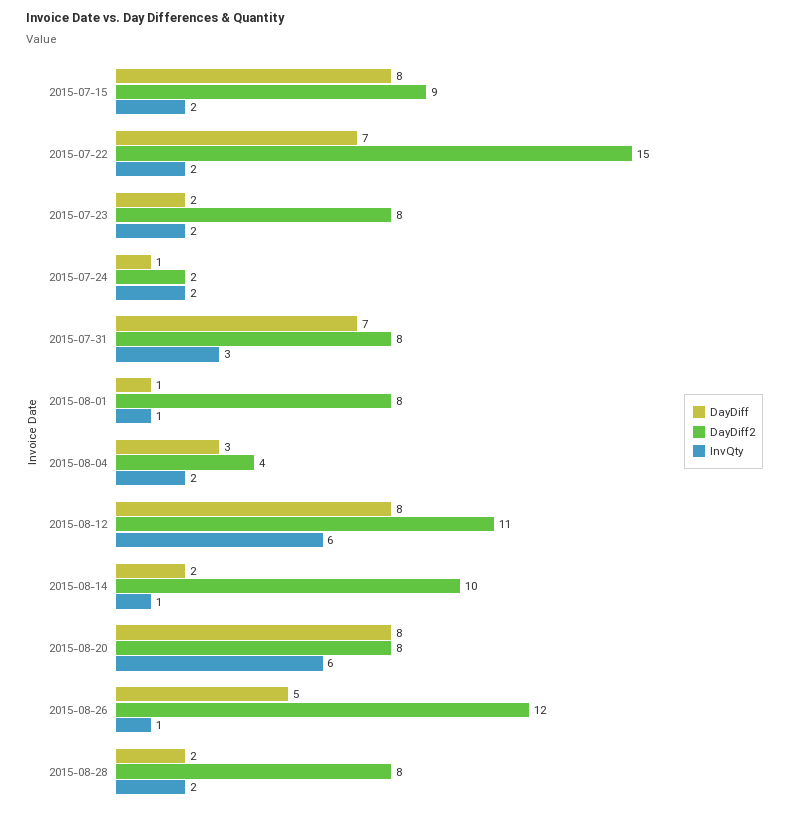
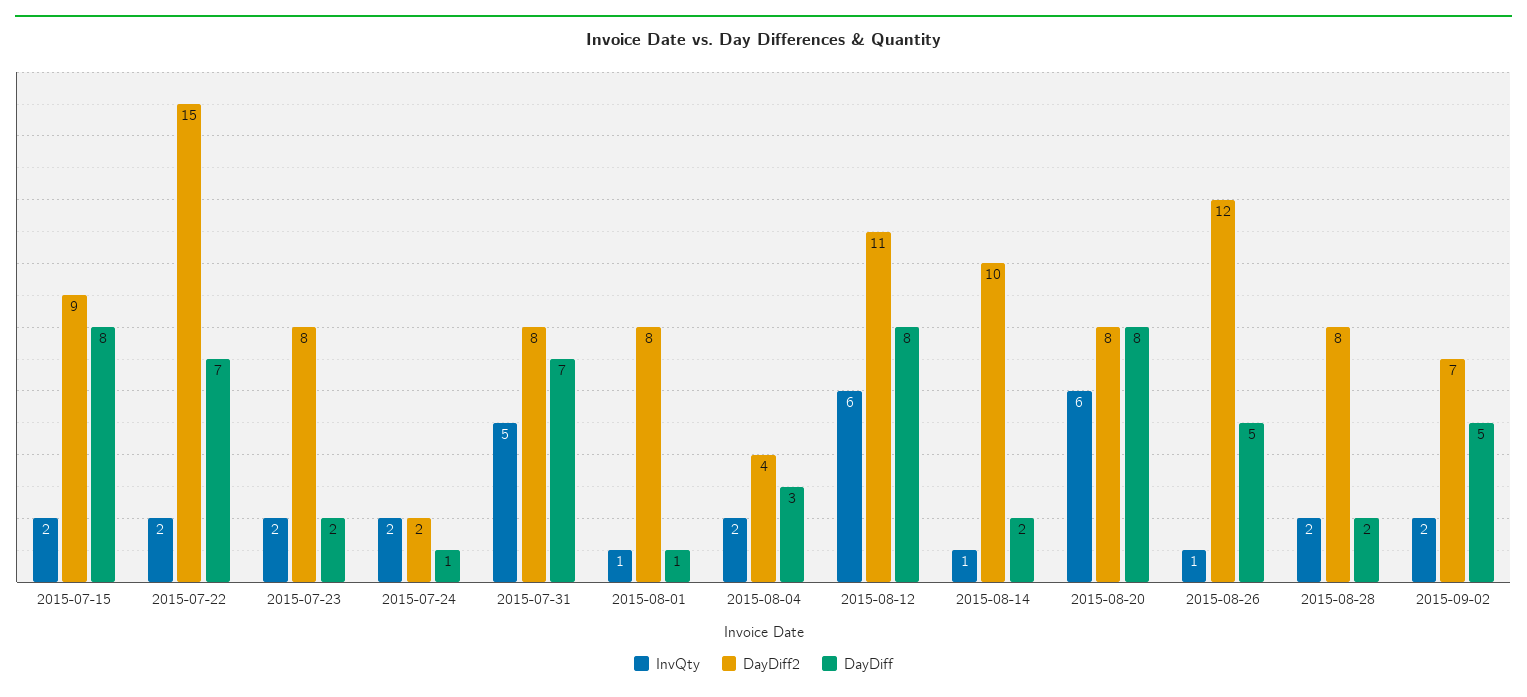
InvQty, 2015-07-31: 3 -> 5
InvQty, 2015-09-02: none -> 2
DayDiff2, 2015-09-02: none -> 7
DayDiff, 2015-09-02: none -> 5

